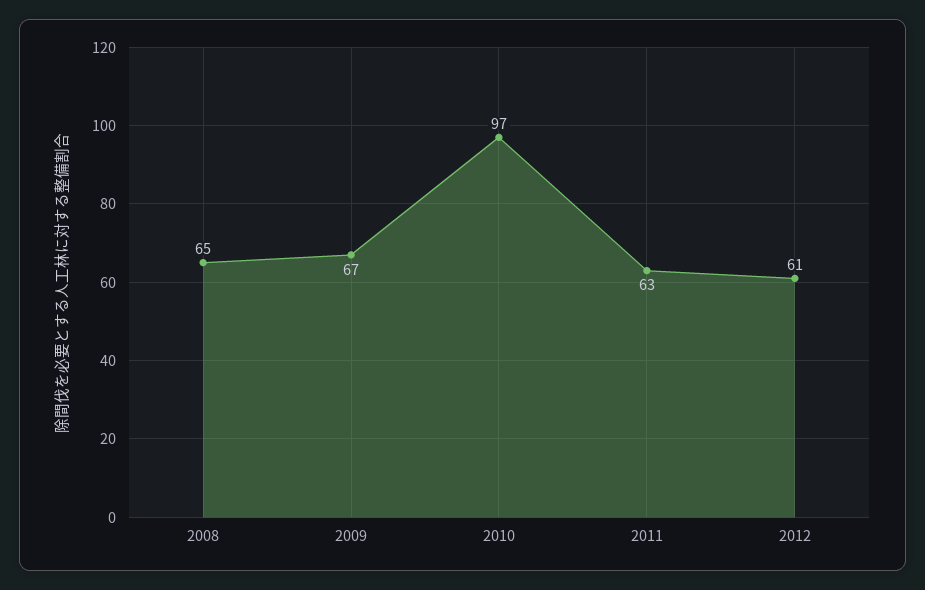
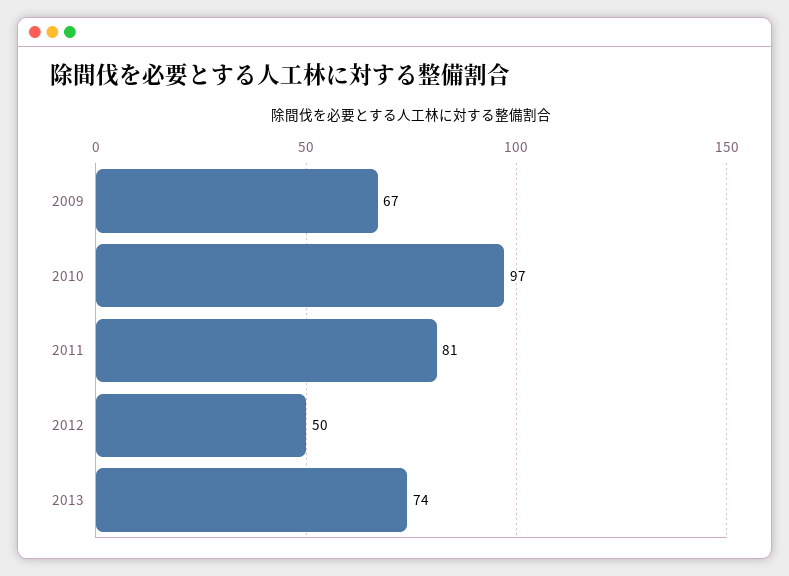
2008: 65 -> none
2011: 63 -> 81
2012: 61 -> 50
2013: none -> 74

